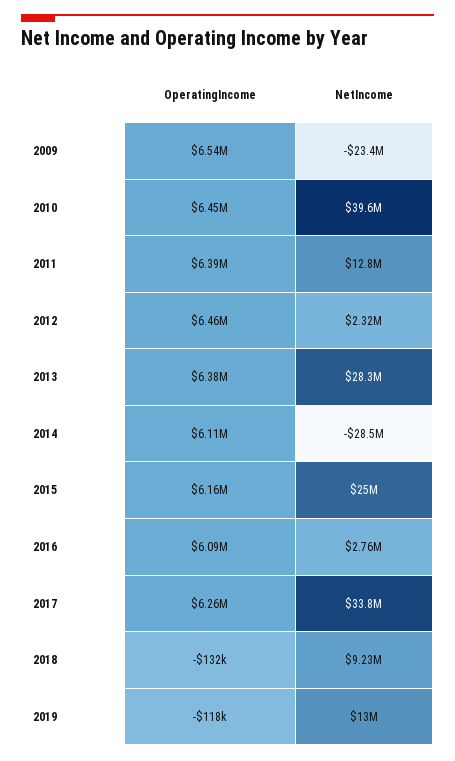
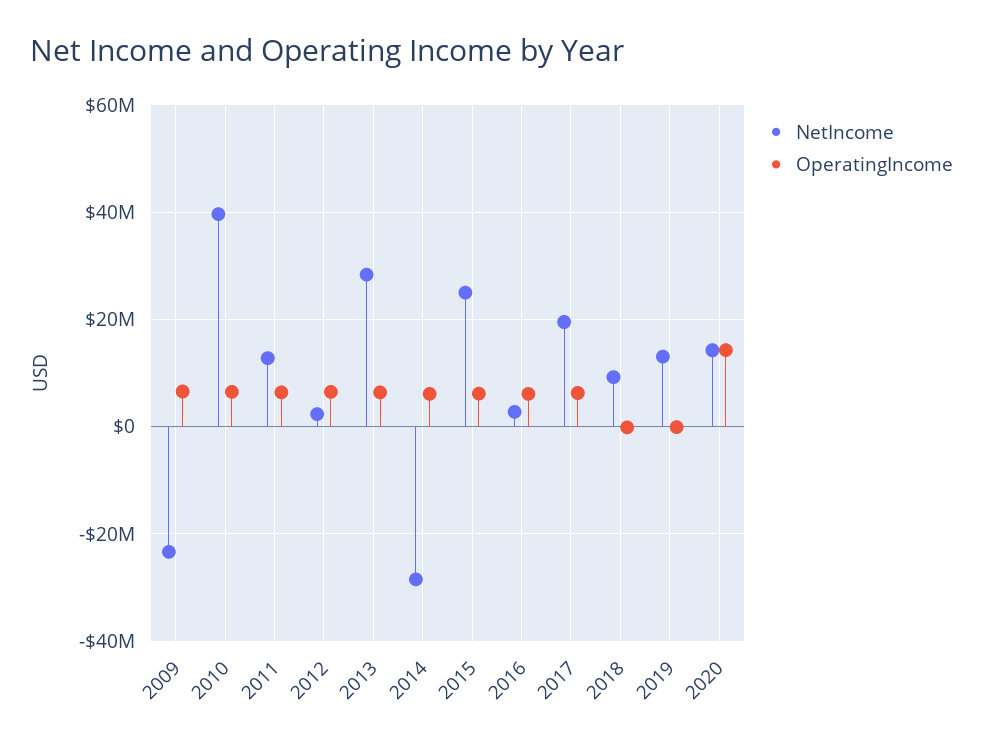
NetIncome, 2017: 33800000 -> 20000000
NetIncome, 2020: none -> 14000000
OperatingIncome, 2020: none -> 14000000

